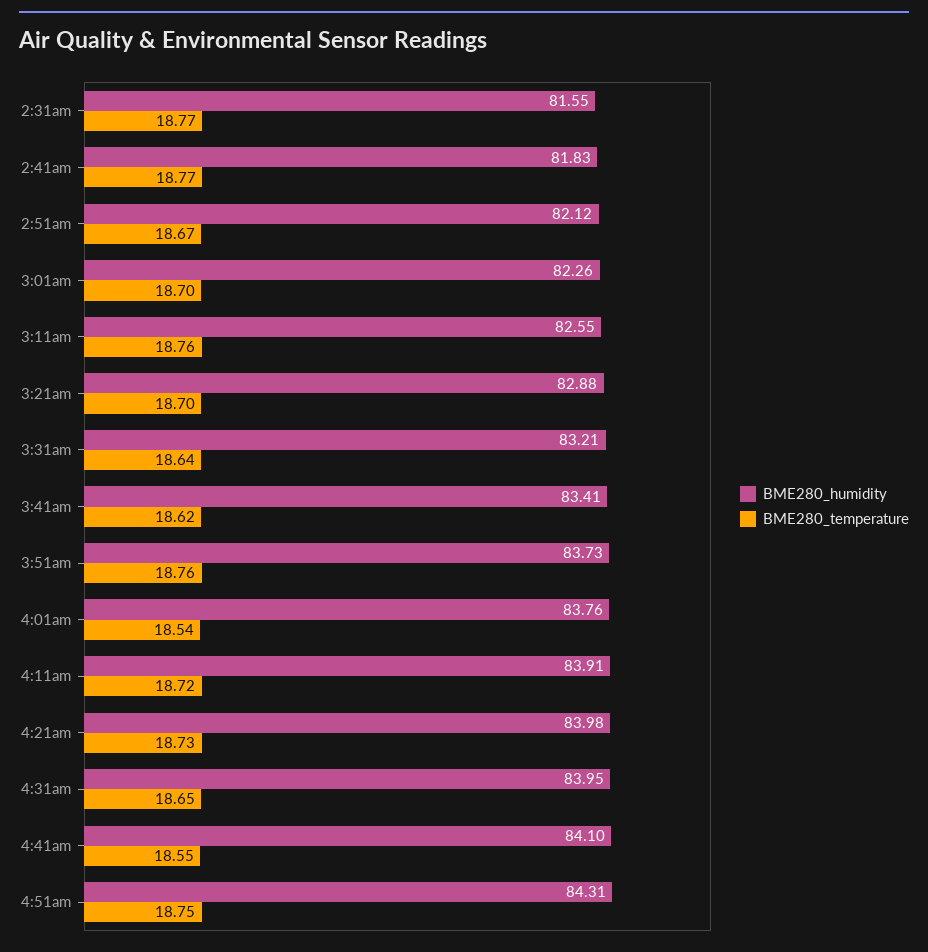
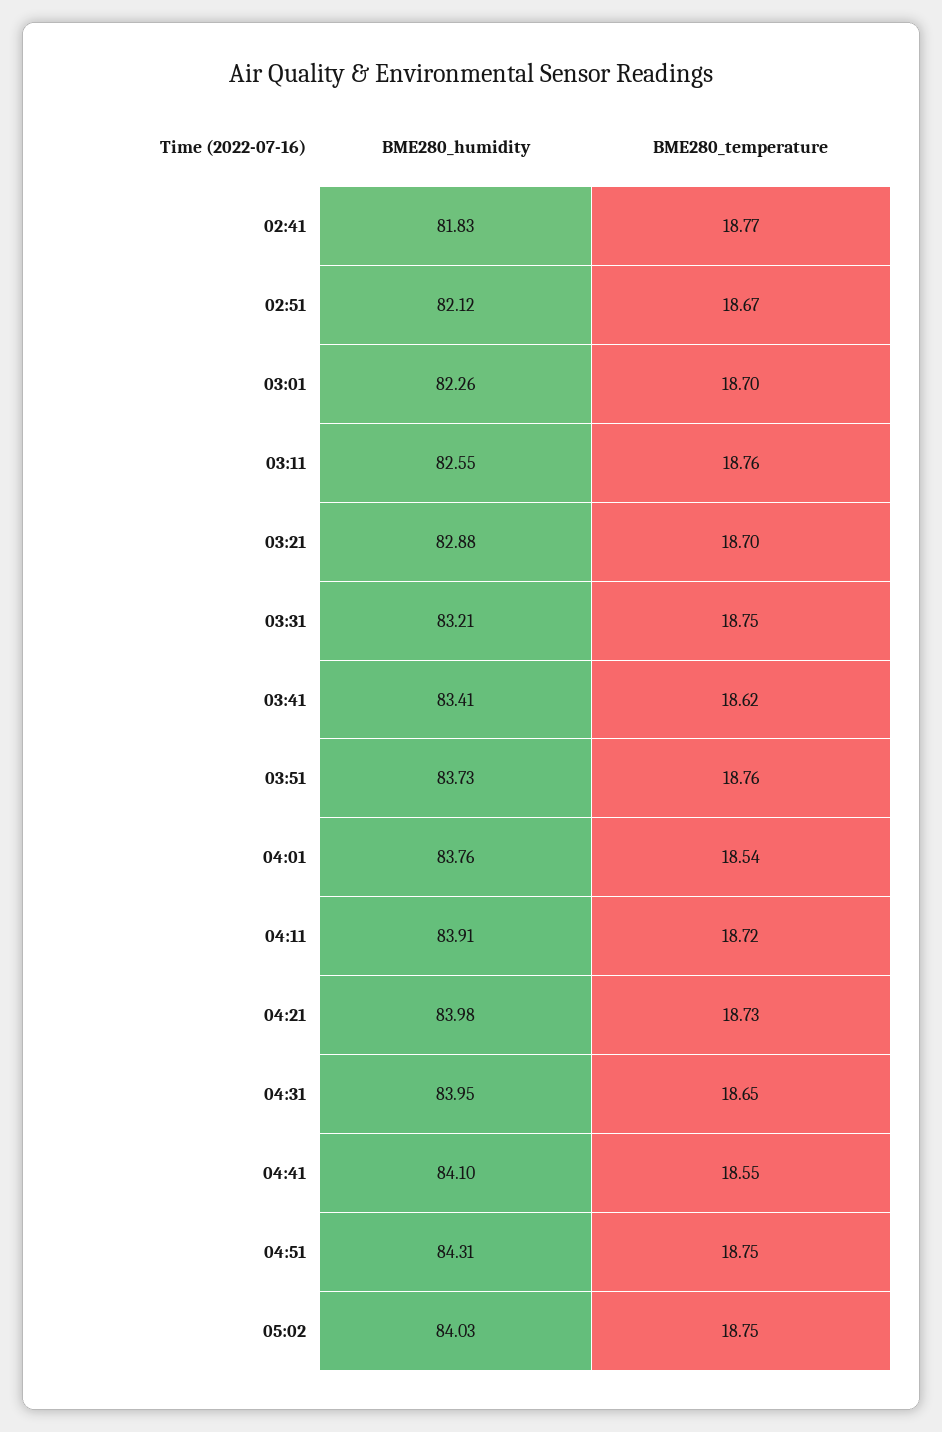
BME280_humidity, 2:31am: 81.55 -> none
BME280_temperature, 2:31am: 18.77 -> none
BME280_temperature, 3:31am: 18.64 -> 18.75
BME280_humidity, 05:02: none -> 84.03
BME280_temperature, 05:02: none -> 18.75

